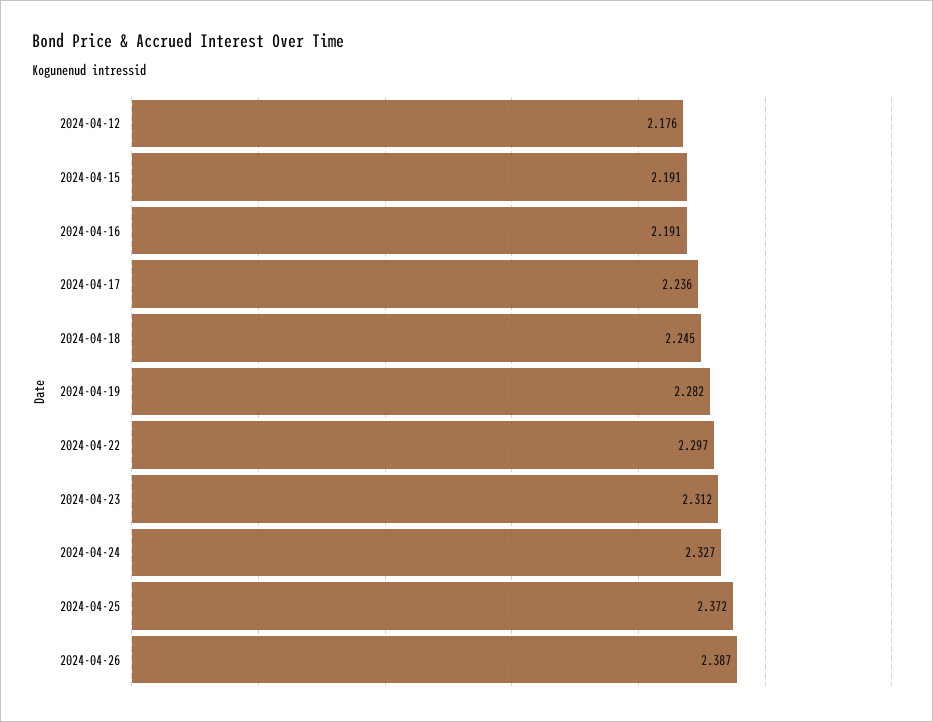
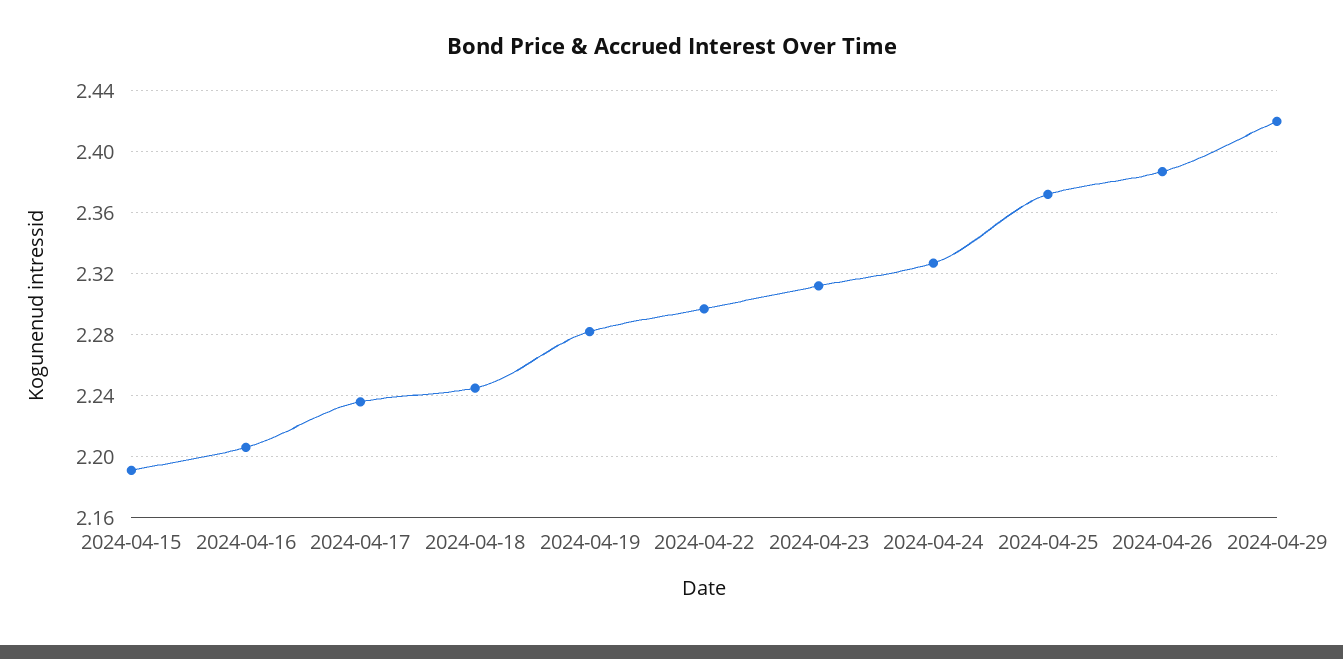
2024-04-12: 2.176 -> none
2024-04-16: 2.191 -> 2.205
2024-04-29: none -> 2.42

